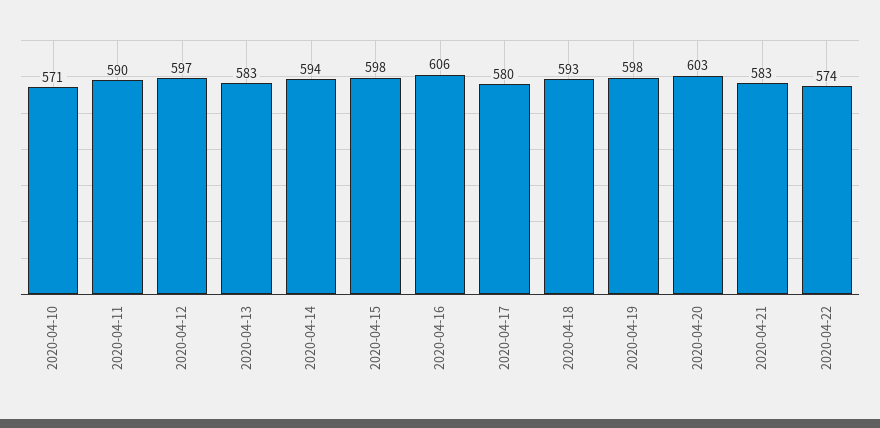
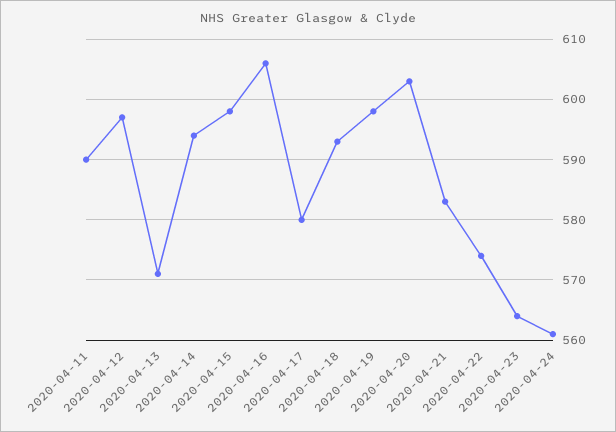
2020-04-10: 571 -> none
2020-04-13: 583 -> 571
2020-04-23: none -> 564
2020-04-24: none -> 561

